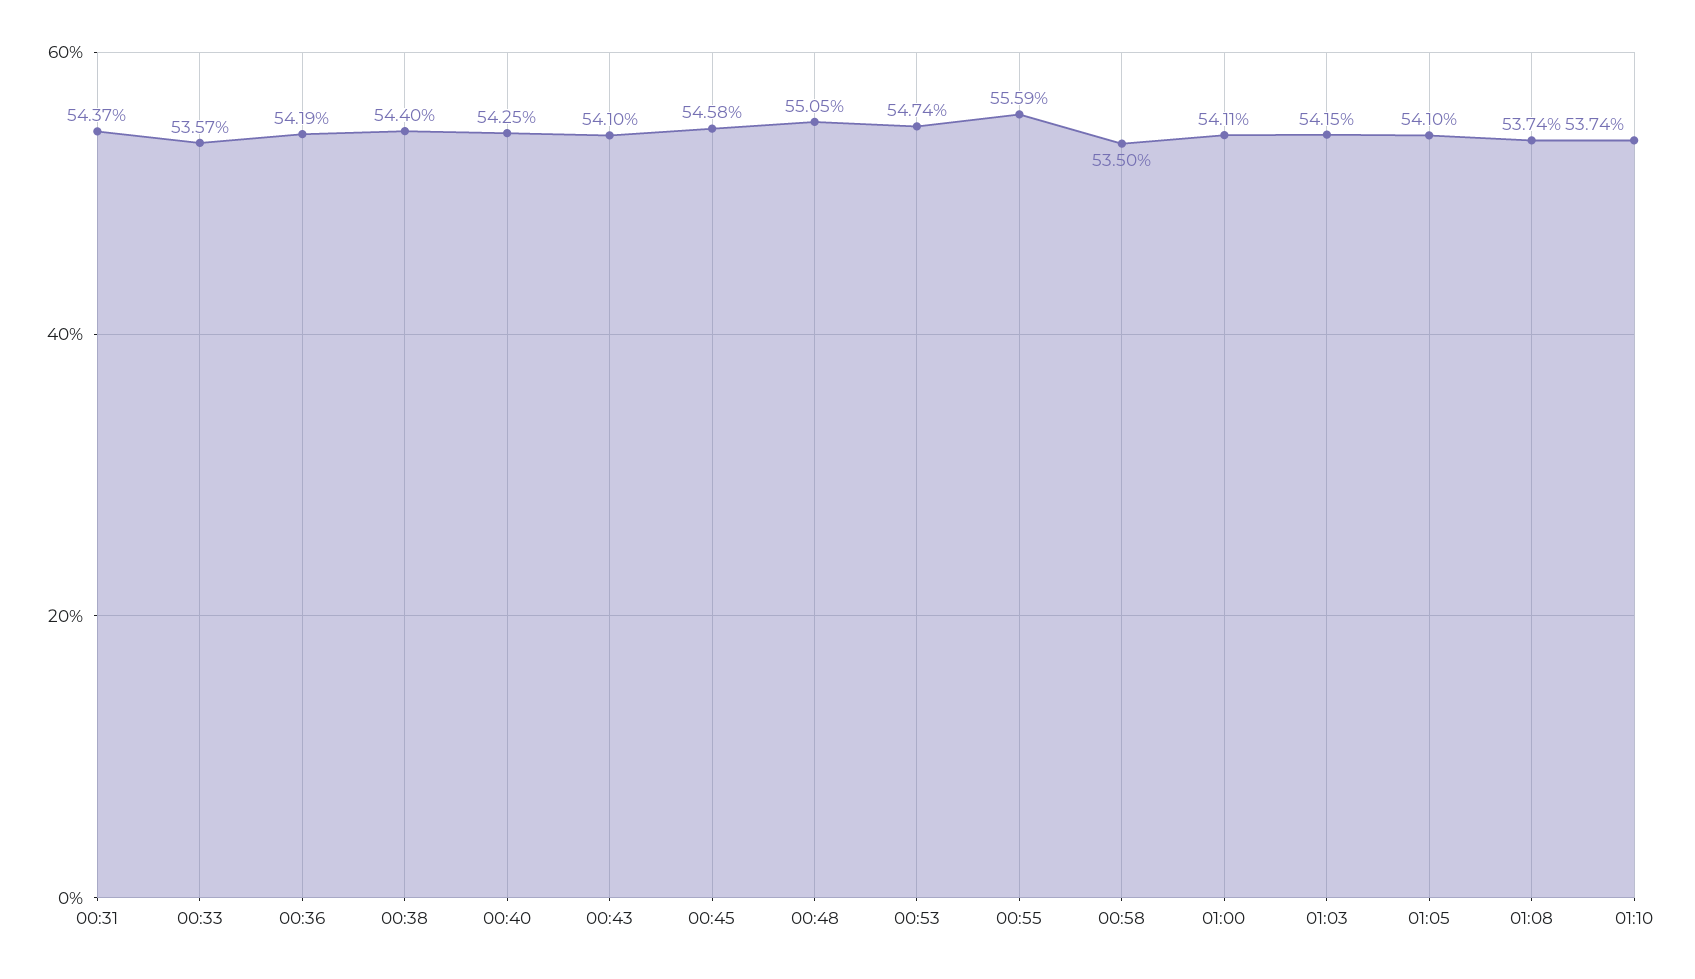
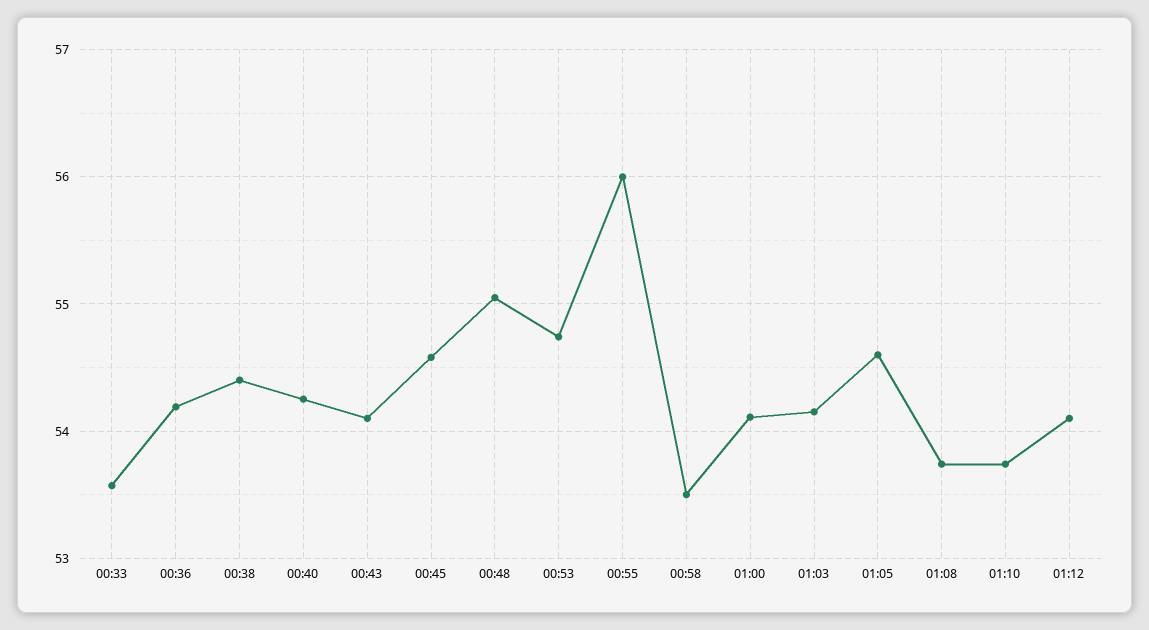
00:31: 54.37 -> none
00:55: 55.59 -> 56
01:05: 54.1 -> 54.6
01:12: none -> 54.1

